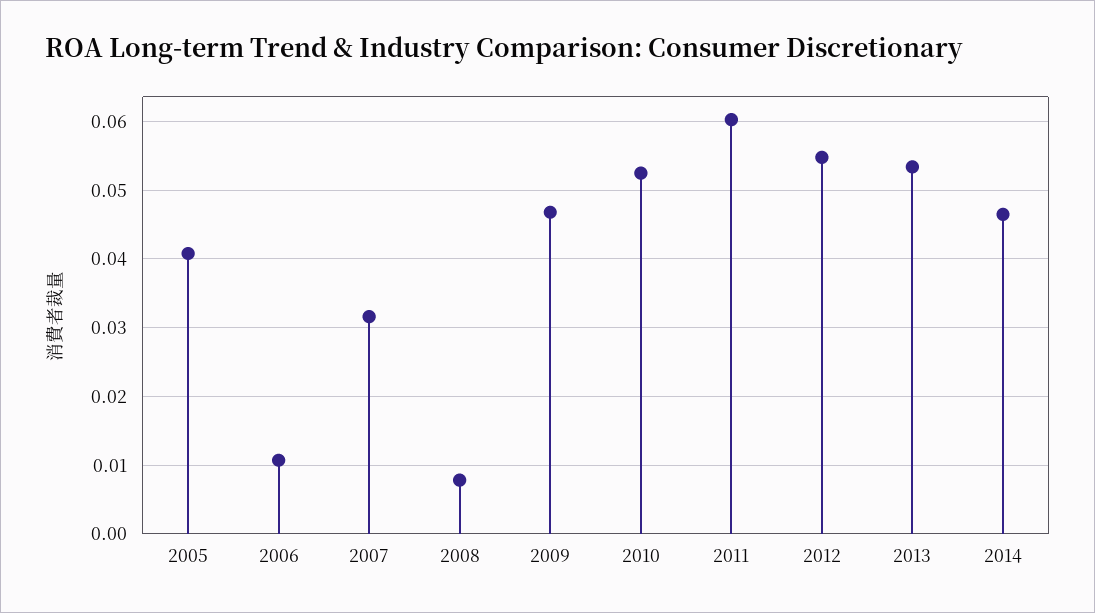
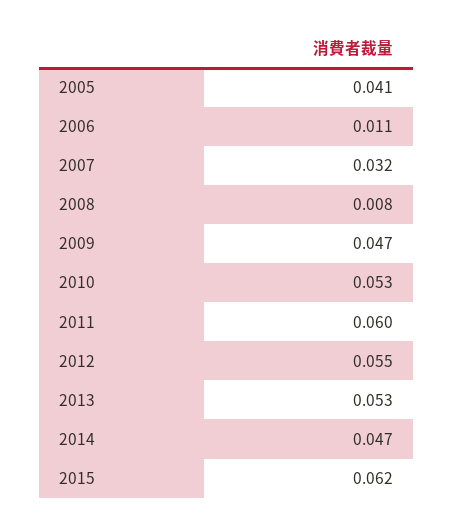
2015: none -> 0.062

